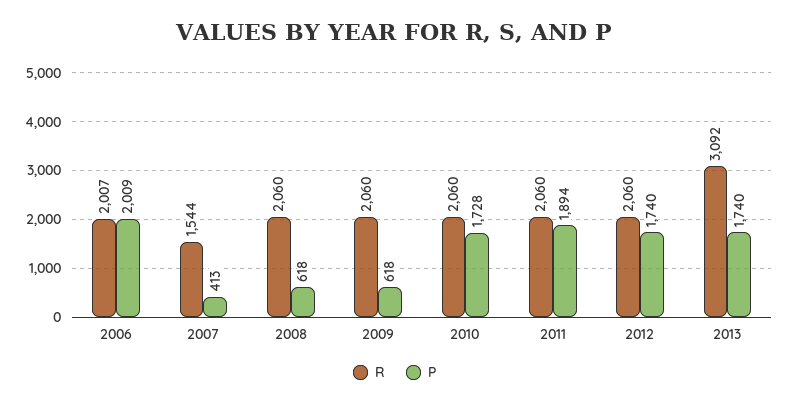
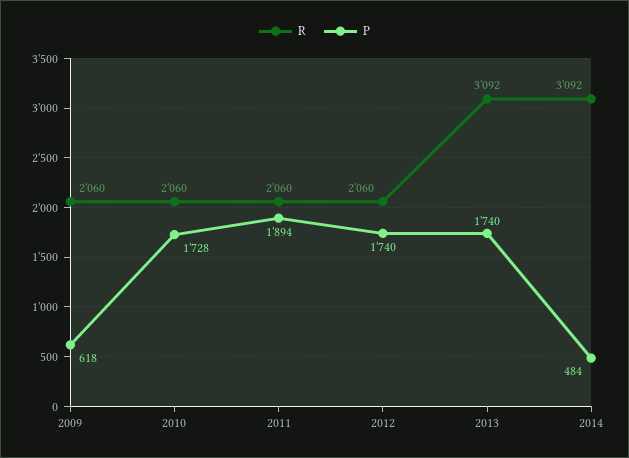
R, 2006: 2007 -> none
P, 2006: 2009 -> none
R, 2007: 1544 -> none
P, 2007: 413 -> none
R, 2008: 2060 -> none
P, 2008: 618 -> none
R, 2014: none -> 3092
P, 2014: none -> 484

